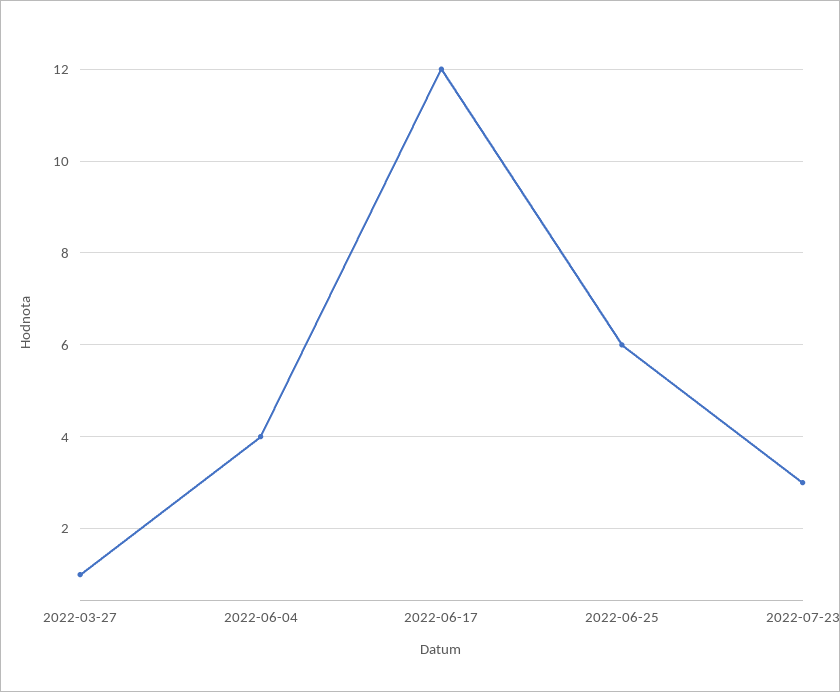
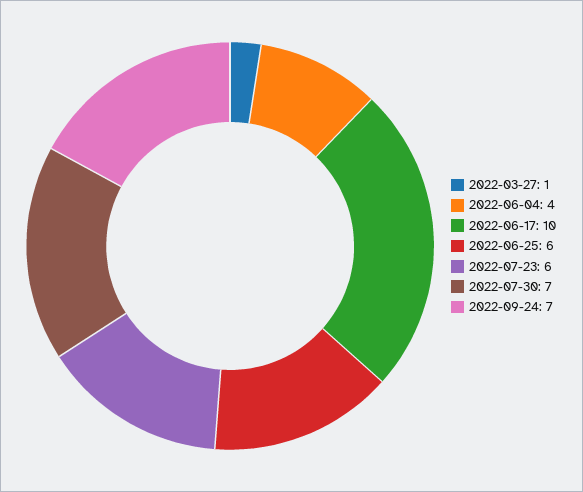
2022-06-17: 12 -> 10
2022-07-23: 3 -> 6
2022-07-30: none -> 7
2022-09-24: none -> 7

